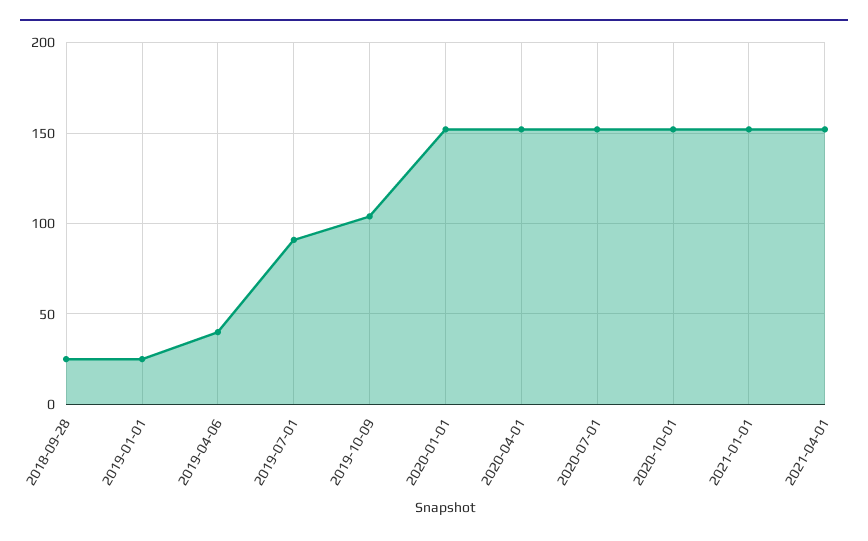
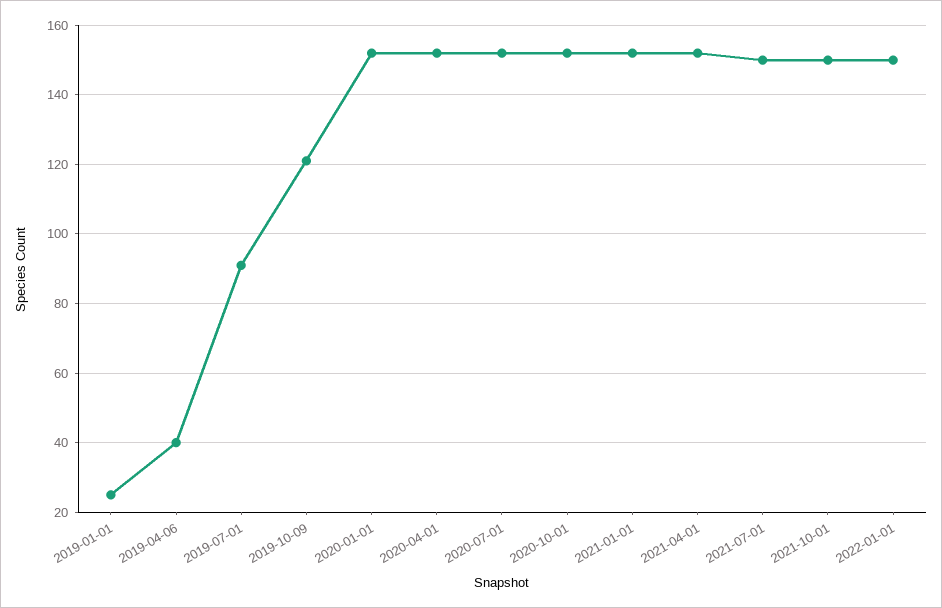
2018-09-28: 25 -> none
2019-10-09: 105 -> 120
2021-07-01: none -> 150
2021-10-01: none -> 150
2022-01-01: none -> 150

